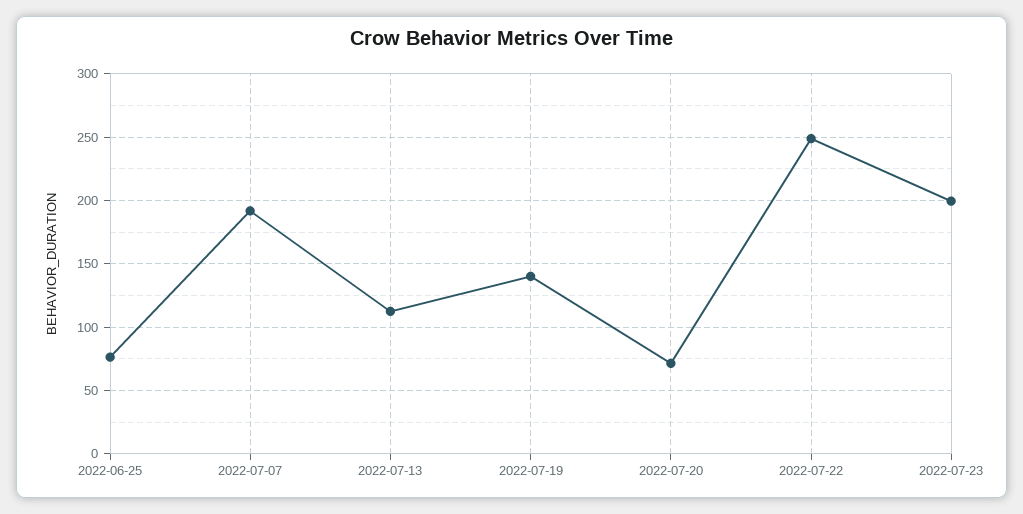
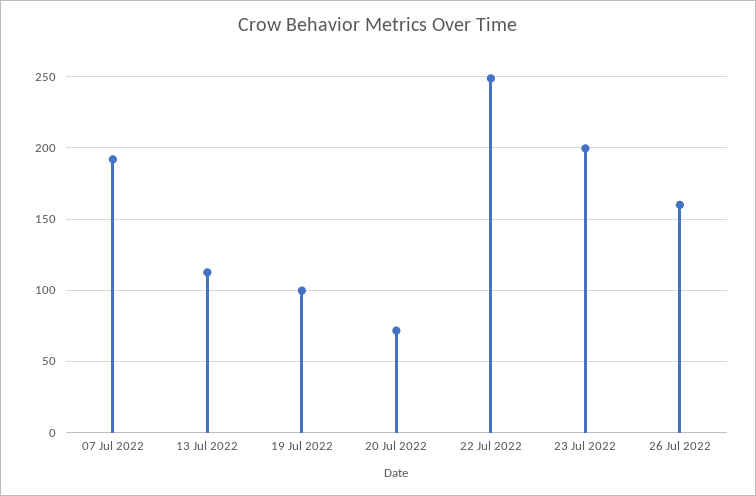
2022-06-25: 75 -> none
2022-07-19: 140 -> 100
26 Jul 2022: none -> 160

